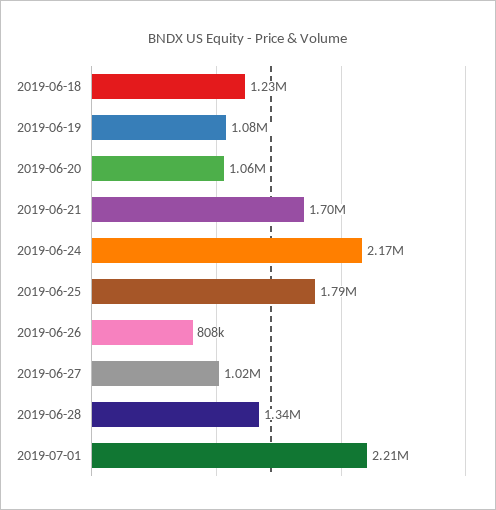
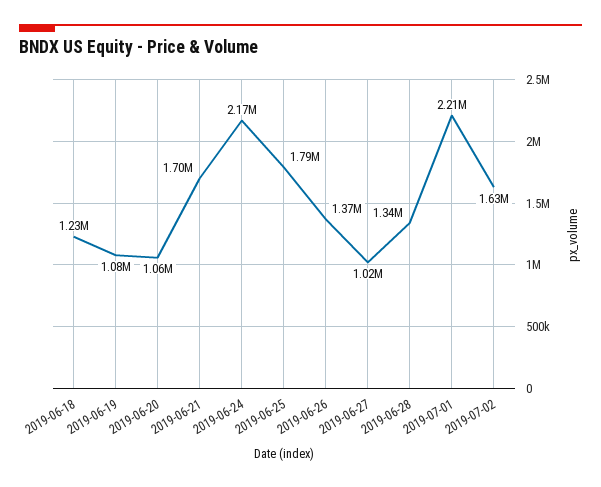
2019-06-26: 808000 -> 1370000
2019-07-02: none -> 1630000

